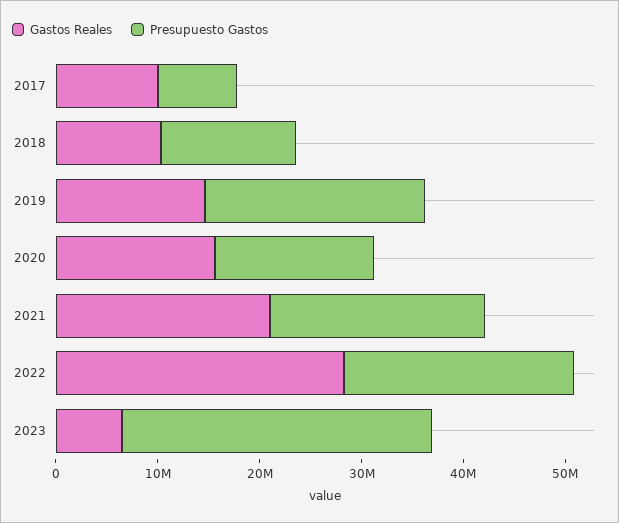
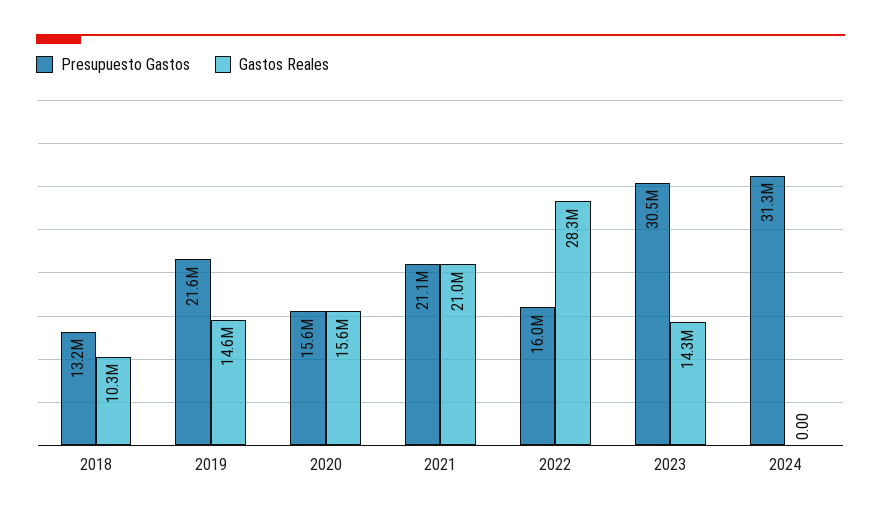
Gastos Reales, 2017: 10000000 -> none
Presupuesto Gastos, 2017: 8000000 -> none
Presupuesto Gastos, 2022: 22000000 -> 16000000
Gastos Reales, 2023: 6000000 -> 14300000
Presupuesto Gastos, 2024: none -> 31300000
Gastos Reales, 2024: none -> 0

